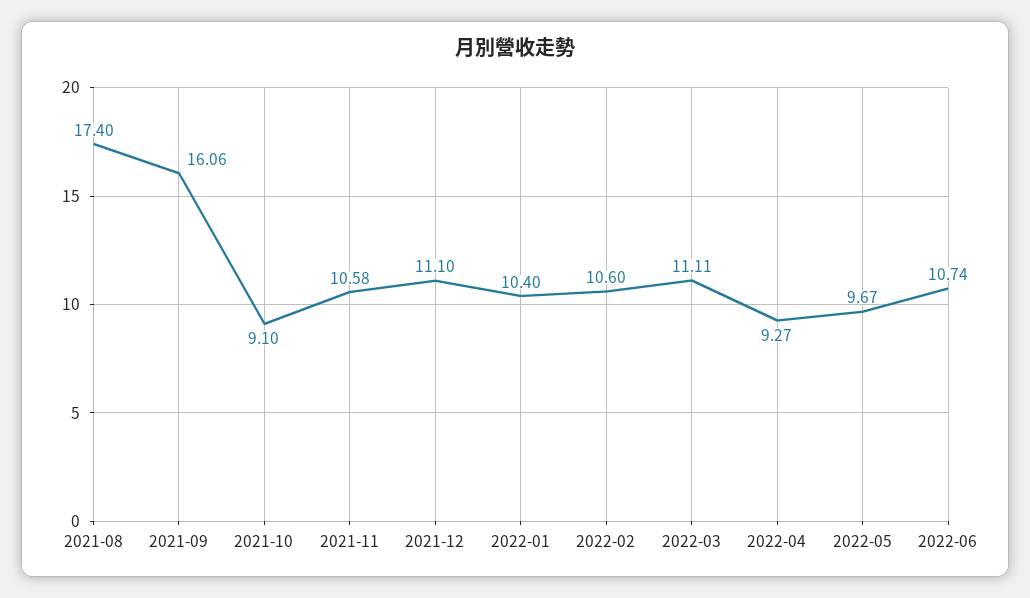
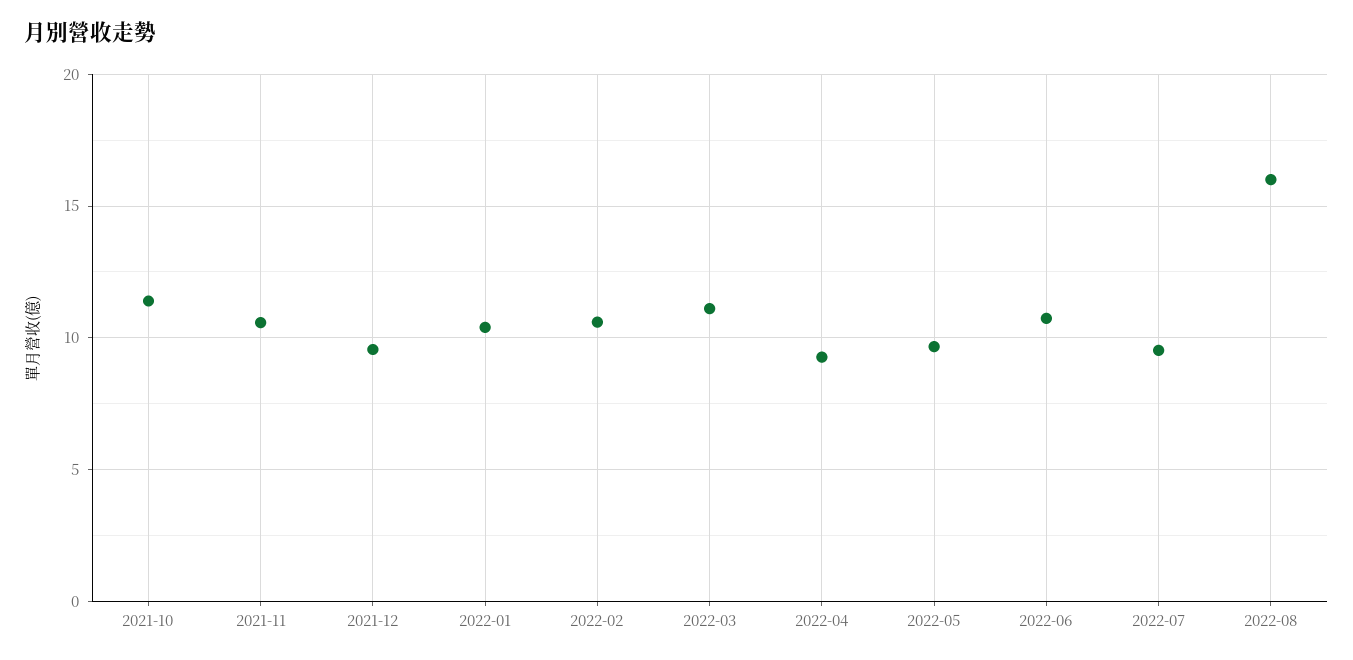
2021-08: 17.4 -> none
2021-09: 16.06 -> none
2021-10: 9.1 -> 11.5
2021-12: 11.1 -> 9.5
2022-07: none -> 9.5
2022-08: none -> 16

